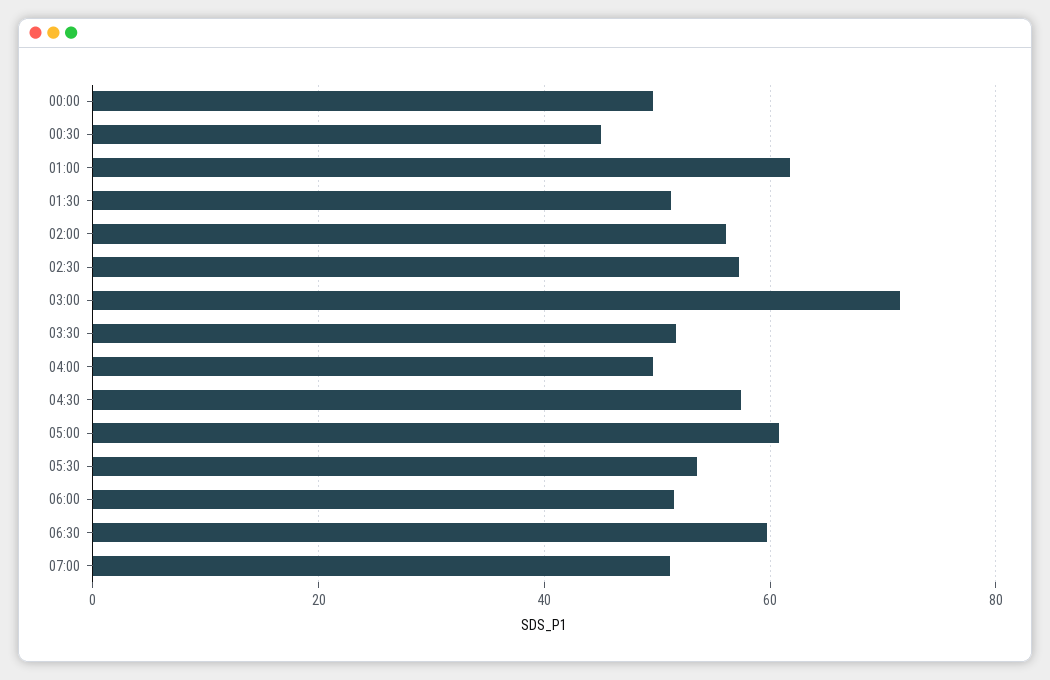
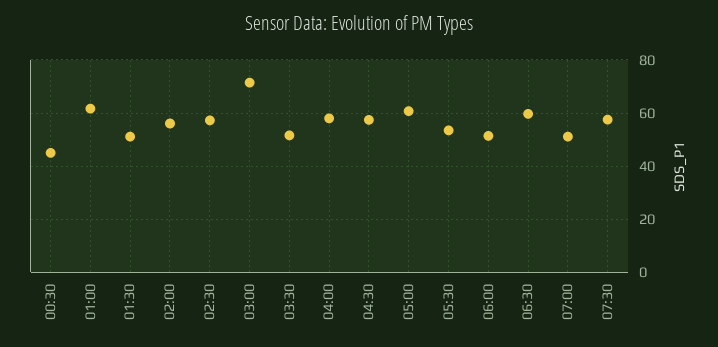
00:00: 50 -> none
04:00: 50 -> 57.5
07:30: none -> 57.5

